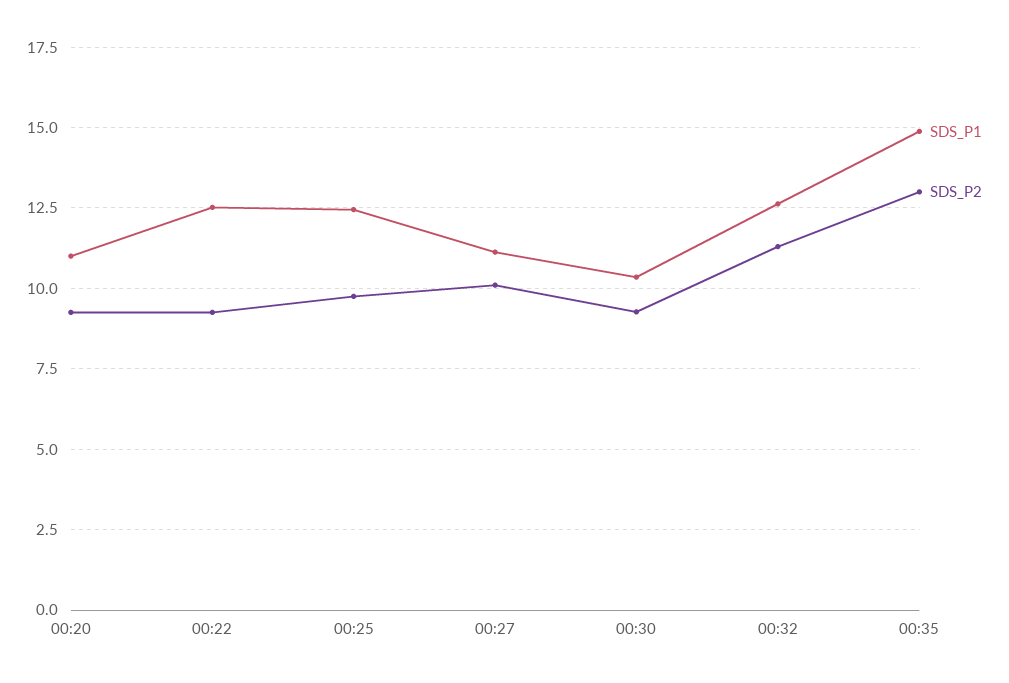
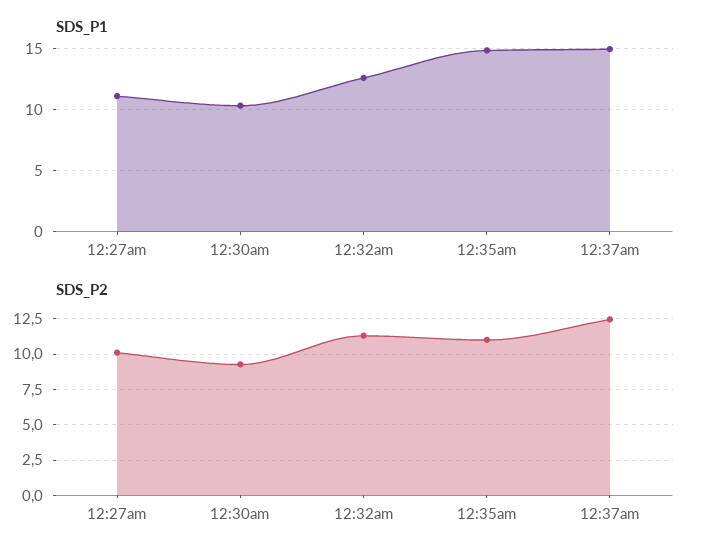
SDS_P1, 00:20: 11 -> none
SDS_P2, 00:20: 9.25 -> none
SDS_P1, 00:22: 12.5 -> none
SDS_P2, 00:22: 9.25 -> none
SDS_P1, 00:25: 12.5 -> none
SDS_P2, 00:25: 9.75 -> none
SDS_P2, 00:35: 13 -> 11
SDS_P1, 12:37am: none -> 15
SDS_P2, 12:37am: none -> 12.5

